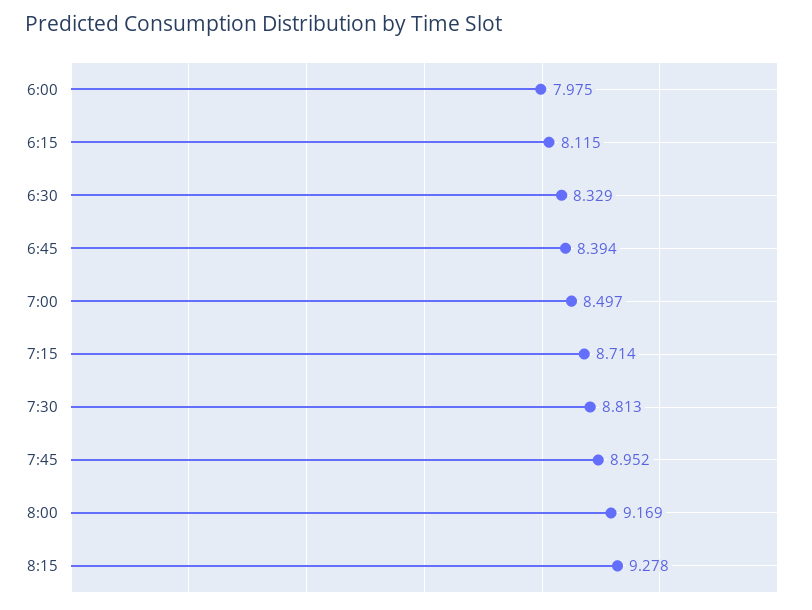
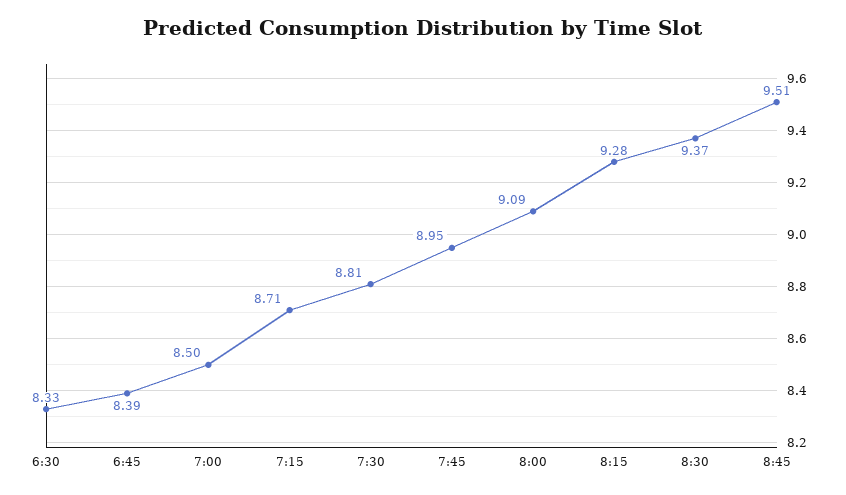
6:00: 7.975 -> none
6:15: 8.115 -> none
8:00: 9.169 -> 9.09
8:30: none -> 9.37
8:45: none -> 9.51

